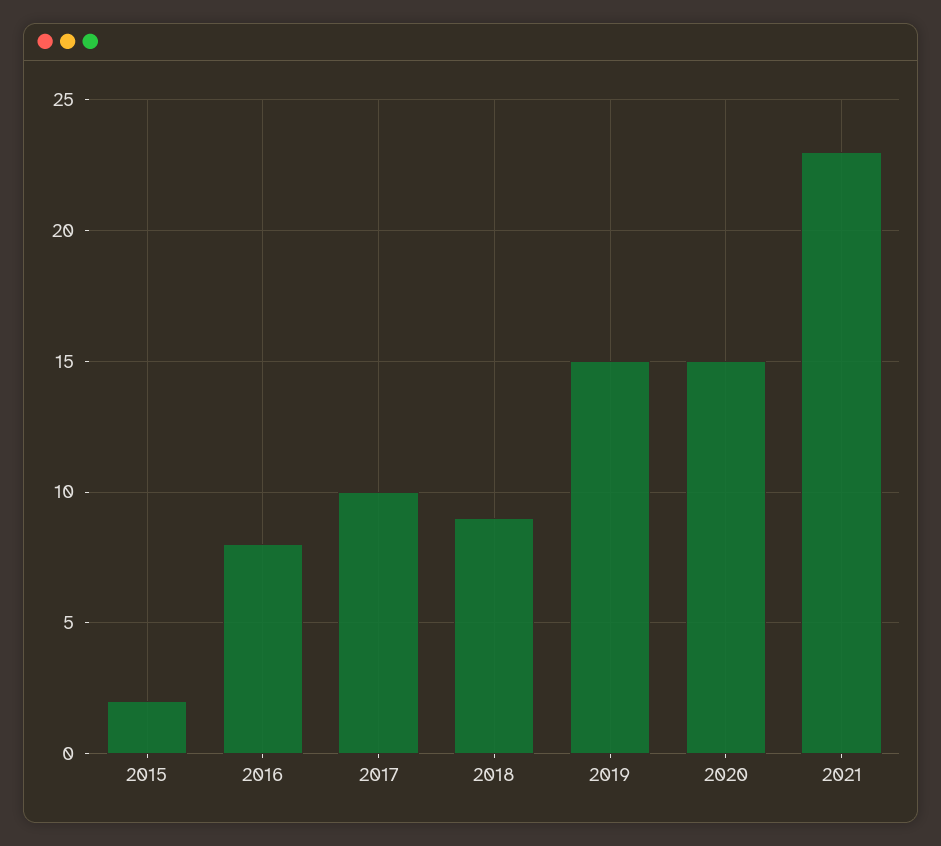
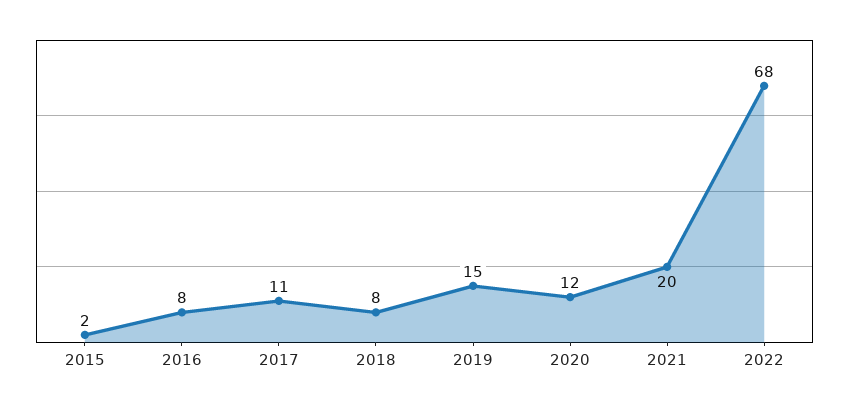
2017: 10 -> 11
2018: 9 -> 8
2020: 15 -> 12
2021: 23 -> 20
2022: none -> 68

